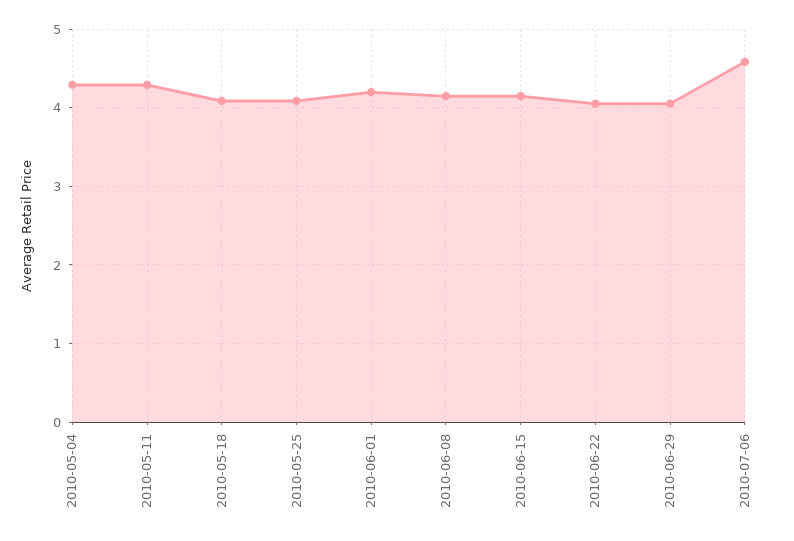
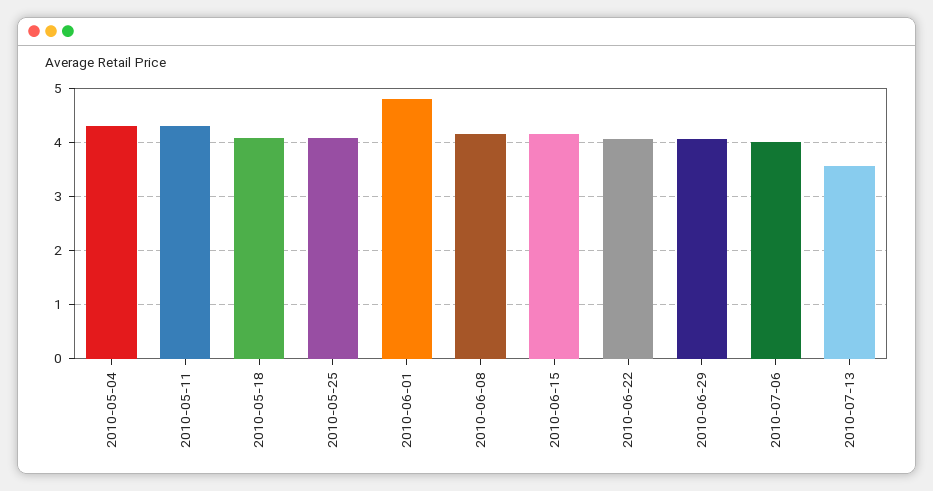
2010-06-01: 4.2 -> 4.8
2010-07-06: 4.6 -> 4
2010-07-13: none -> 3.6

